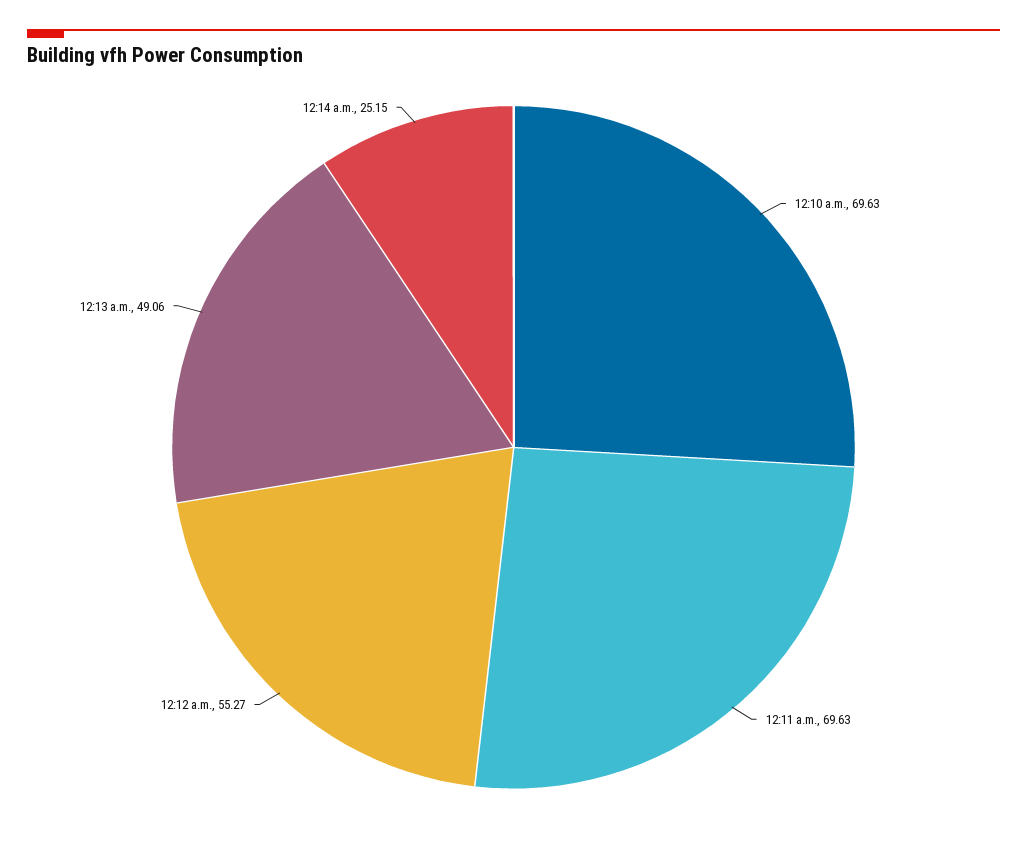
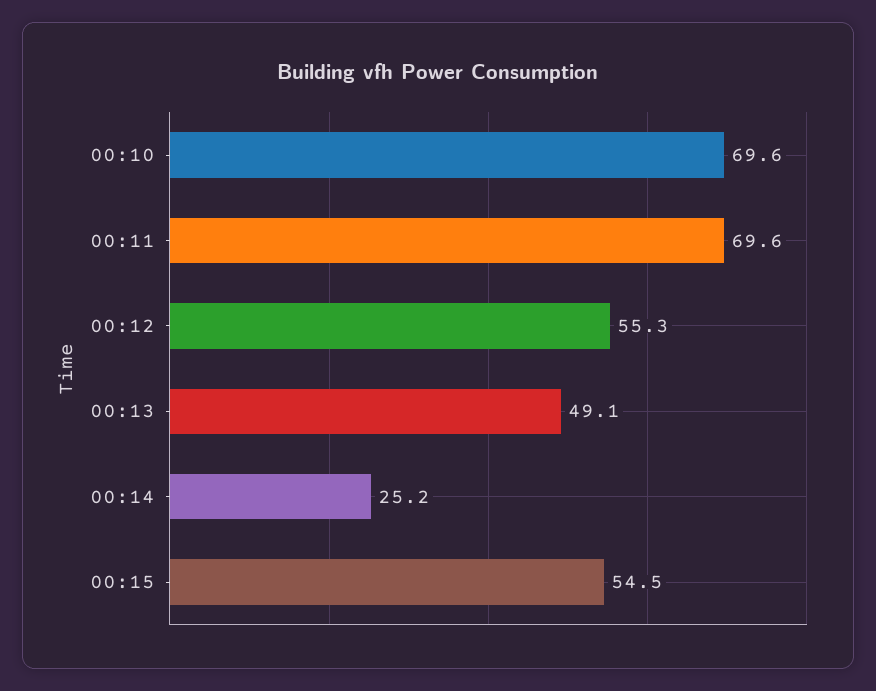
00:15: none -> 54.5

